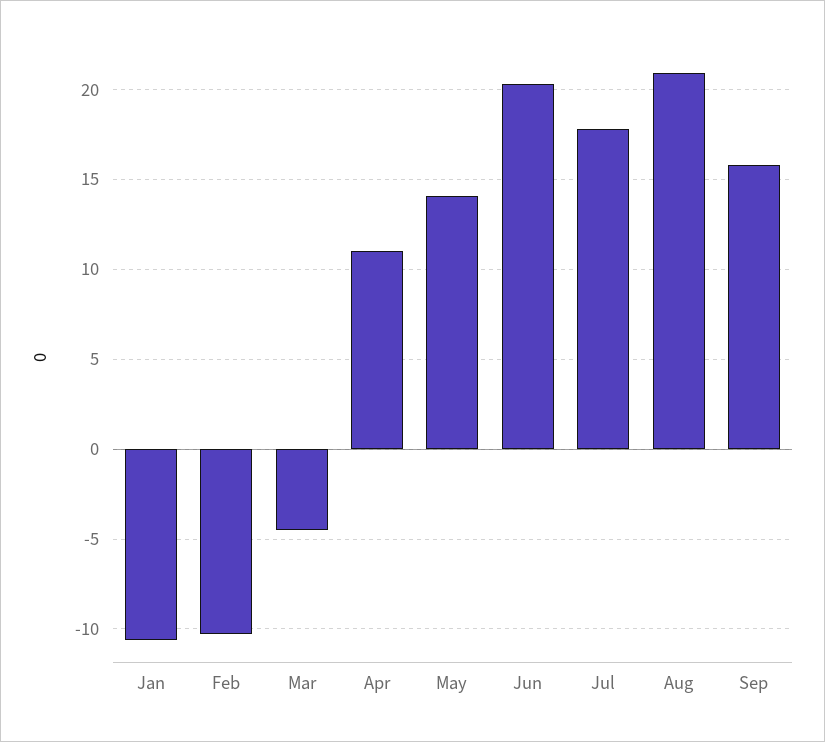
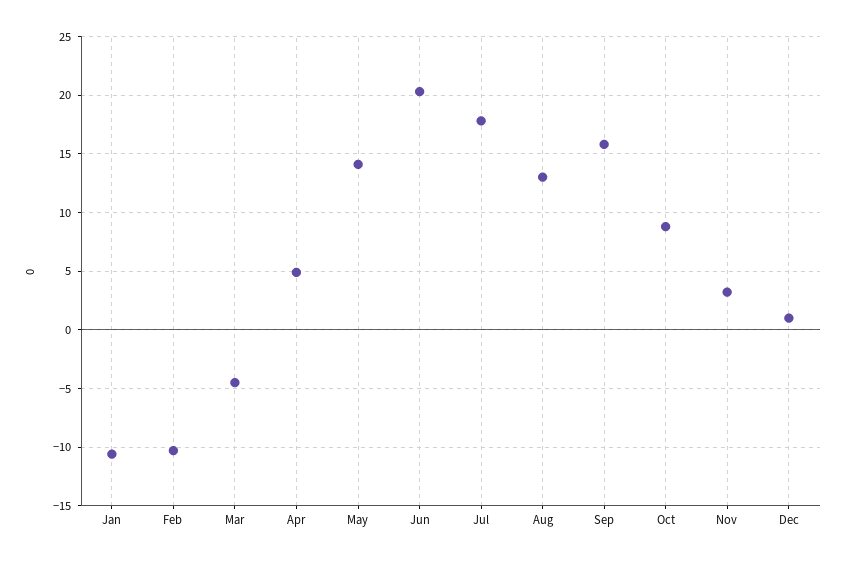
Apr: 11 -> 5
Aug: 21 -> 13
Oct: none -> 9
Nov: none -> 3
Dec: none -> 1

